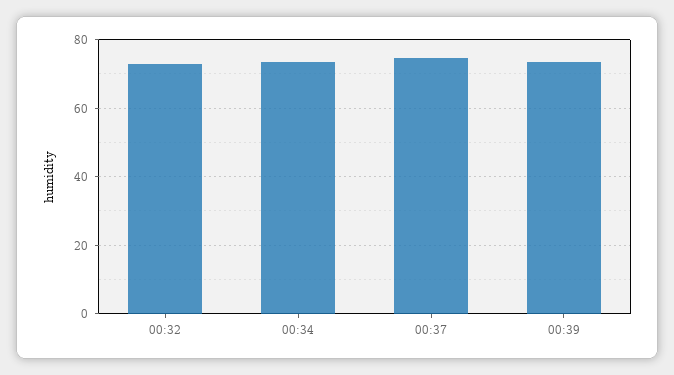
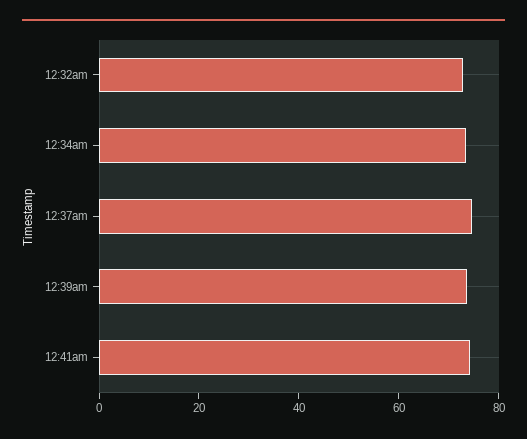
12:41am: none -> 75

